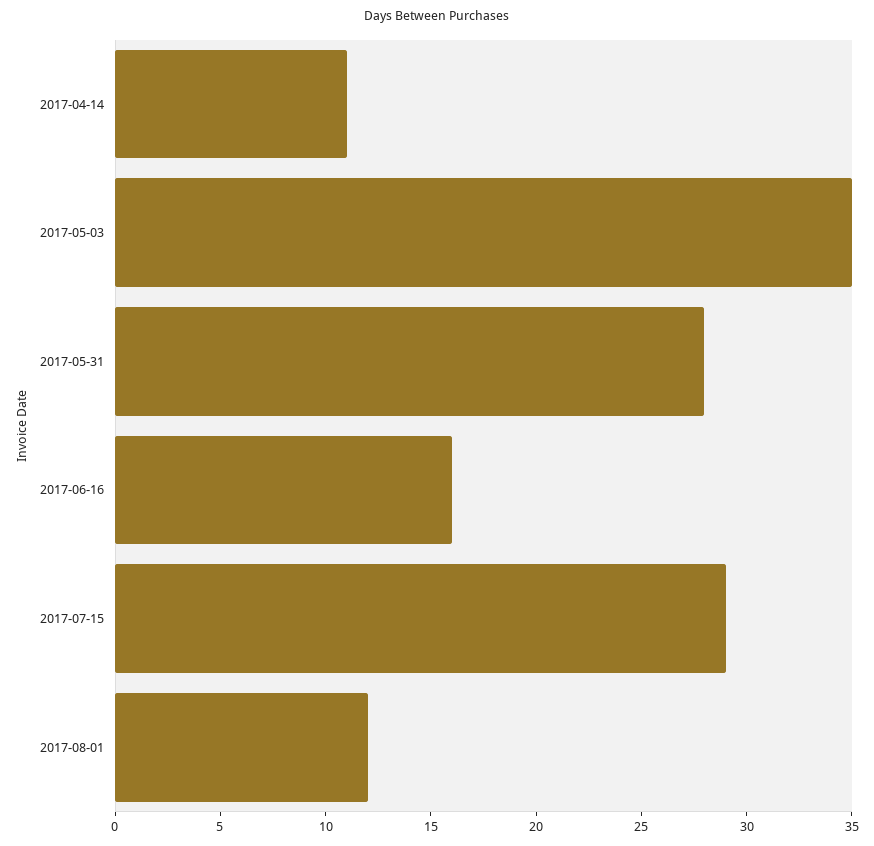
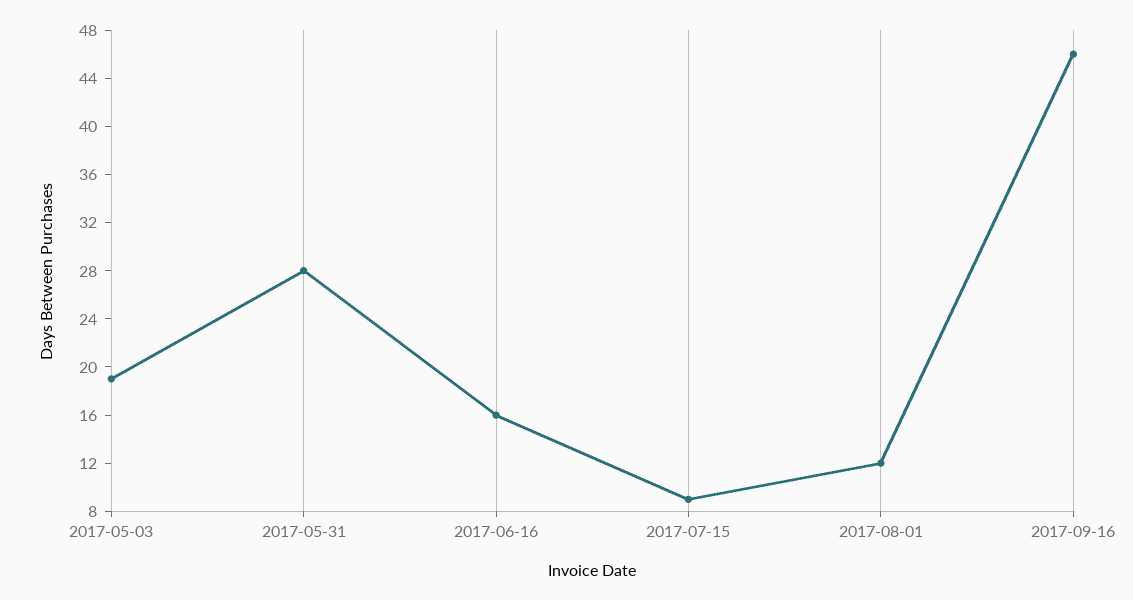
2017-04-14: 11 -> none
2017-05-03: 35 -> 19
2017-07-15: 29 -> 9
2017-09-16: none -> 46

